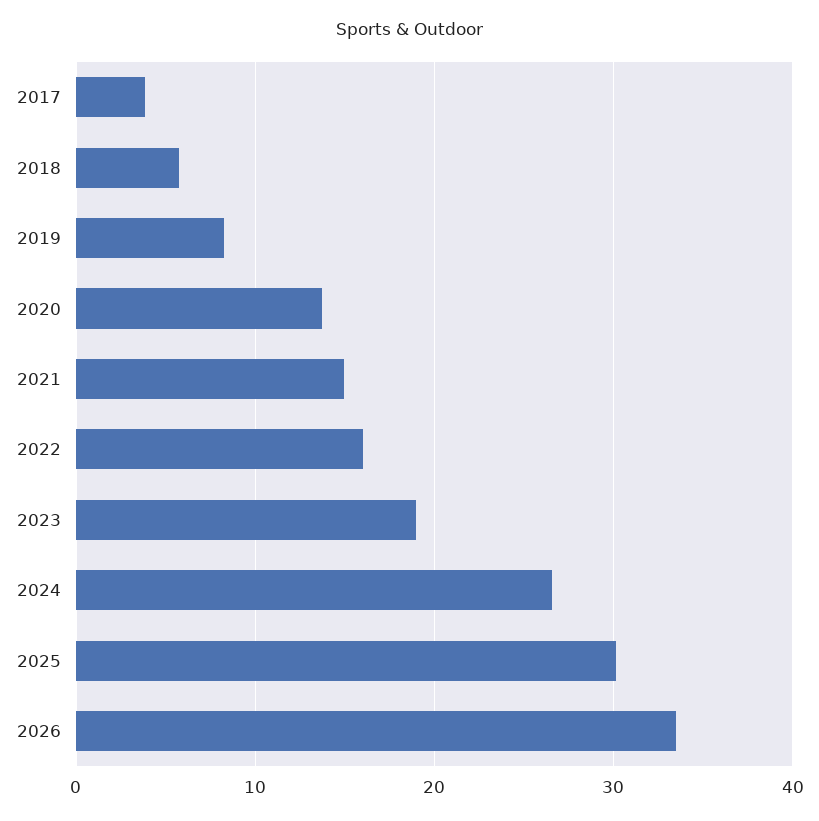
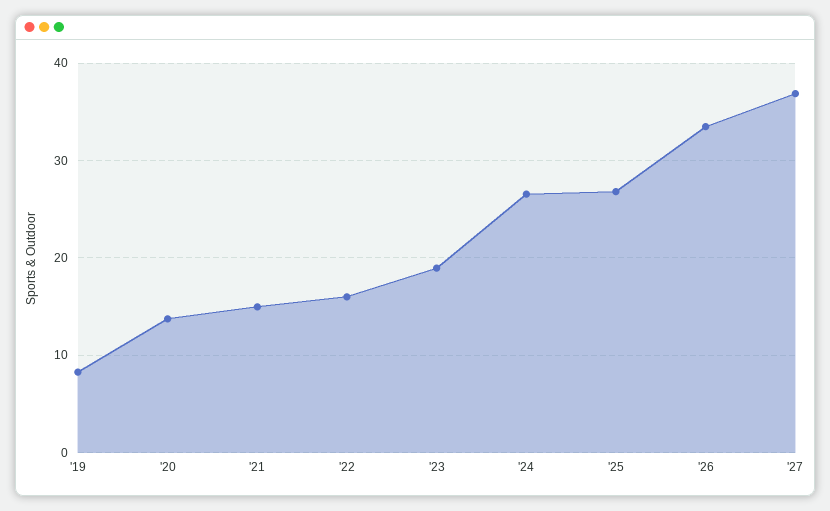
2017: 4 -> none
2018: 6 -> none
2025: 30 -> 27
'27: none -> 37

